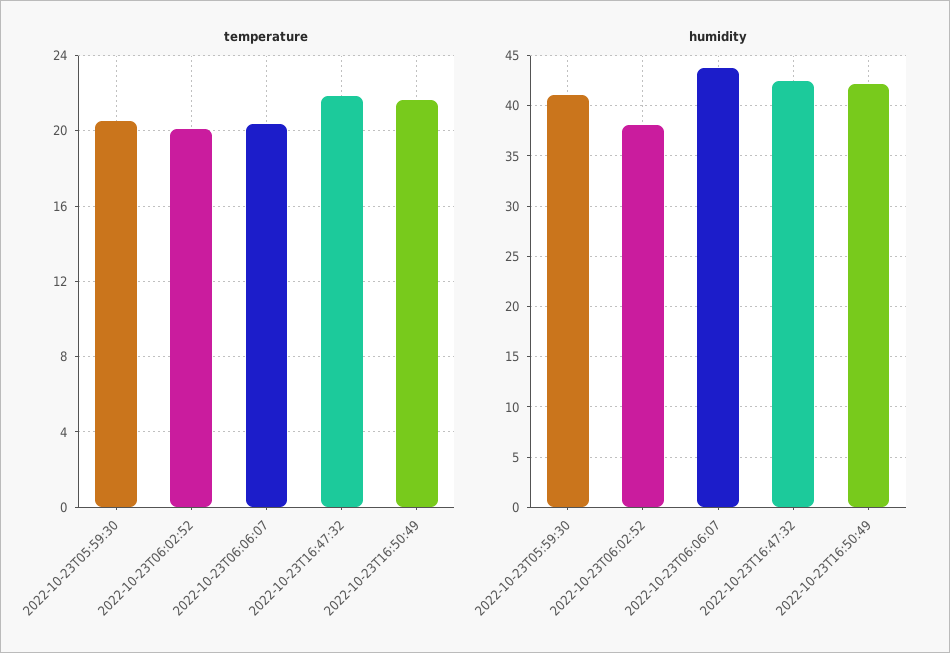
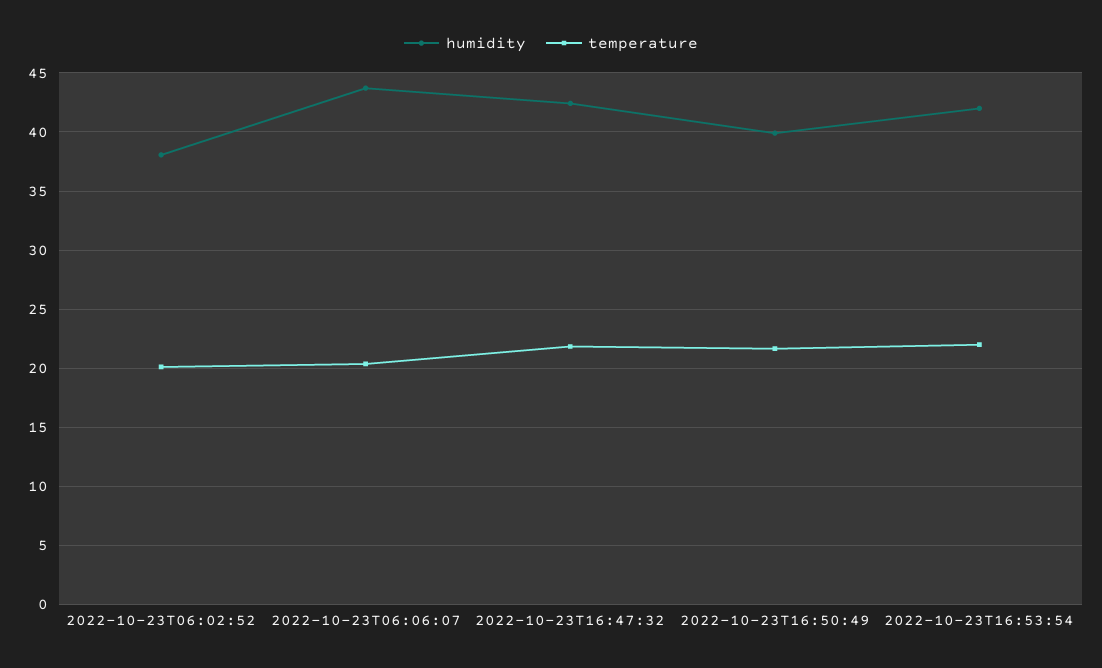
temperature, 2022-10-23T05:59:30: 20.5 -> none
humidity, 2022-10-23T05:59:30: 41 -> none
humidity, 2022-10-23T16:50:49: 42 -> 40
humidity, 2022-10-23T16:53:54: none -> 42
temperature, 2022-10-23T16:53:54: none -> 22

